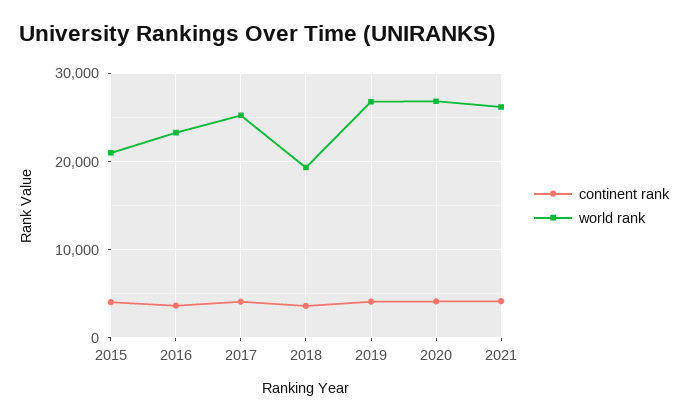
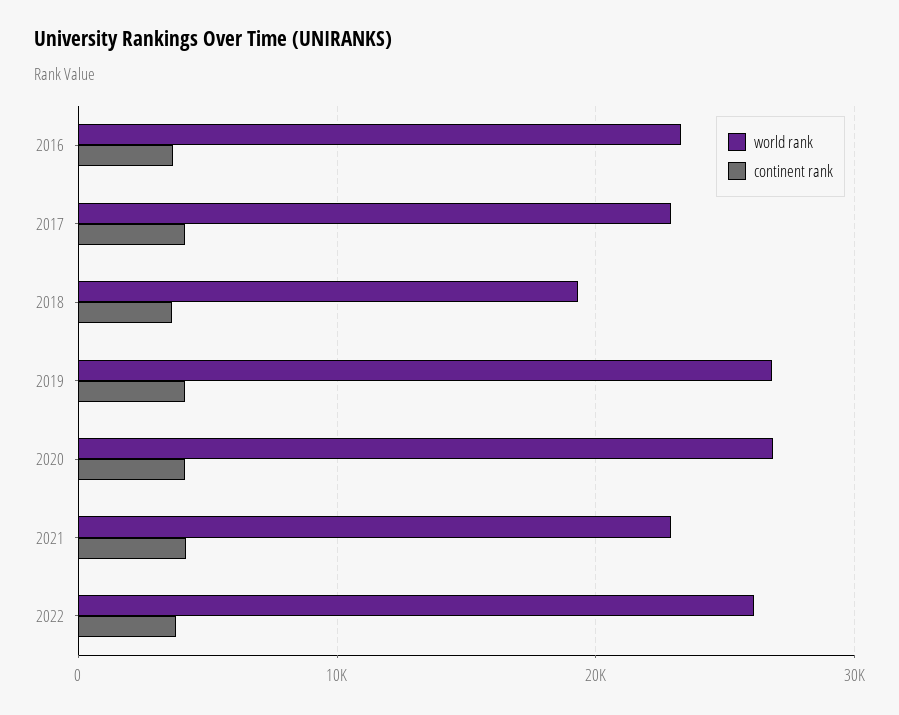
continent rank, 2015: 4000 -> none
world rank, 2015: 21000 -> none
world rank, 2017: 25000 -> 23000
world rank, 2021: 26000 -> 23000
world rank, 2022: none -> 26000
continent rank, 2022: none -> 4000

